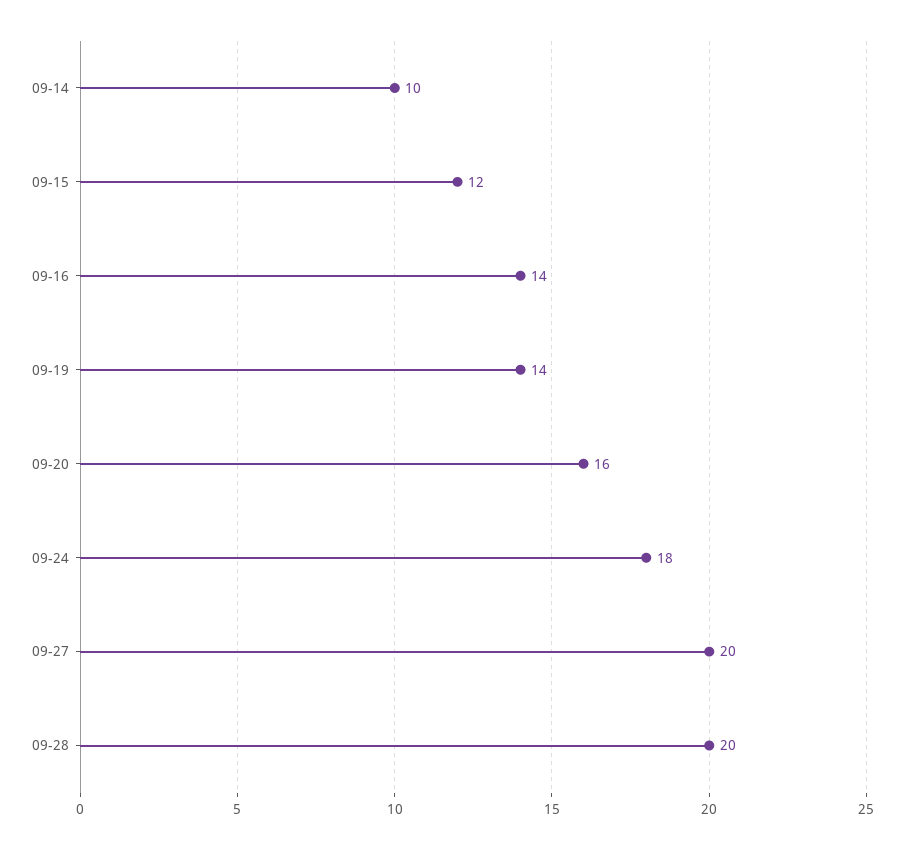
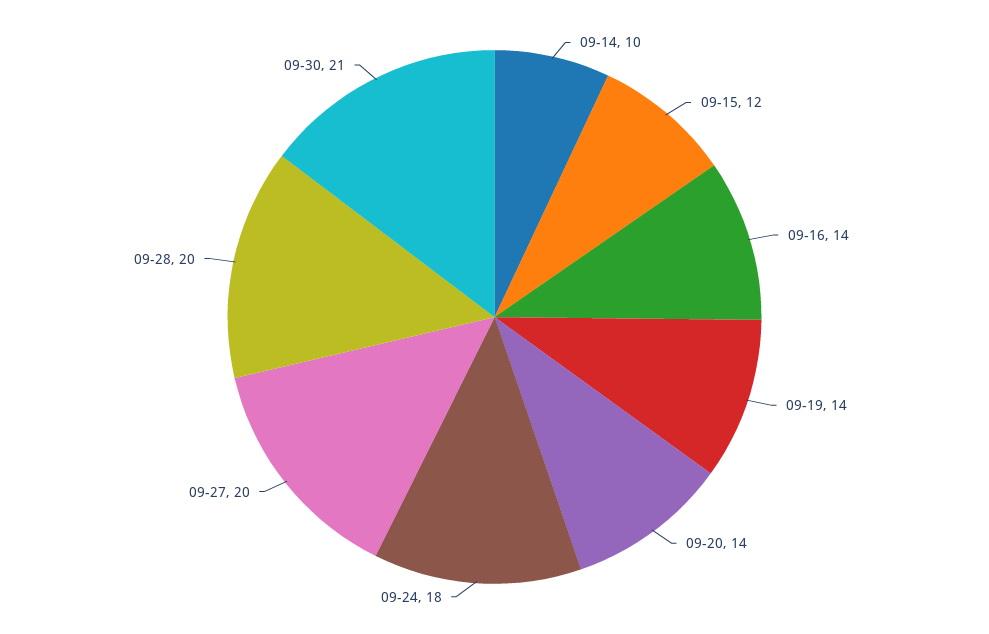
09-20: 16 -> 14
09-30: none -> 21

